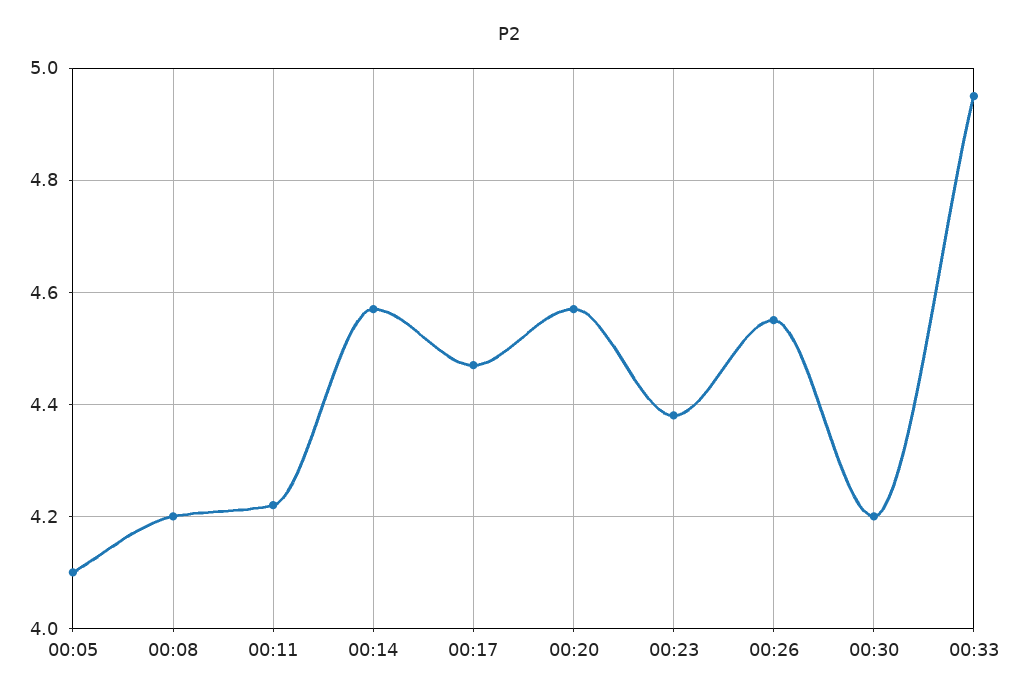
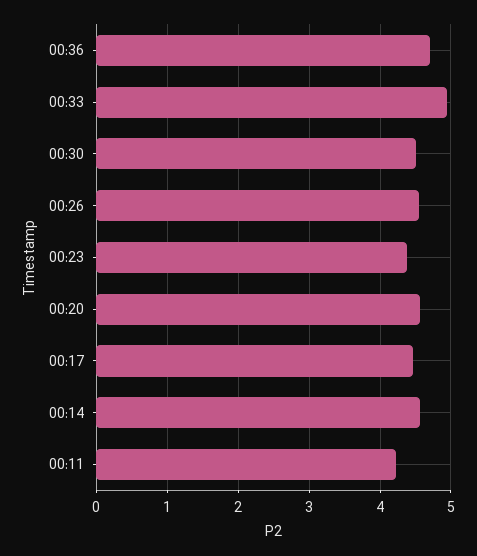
00:05: 4.1 -> none
00:08: 4.2 -> none
00:30: 4.2 -> 4.5
00:36: none -> 4.7

